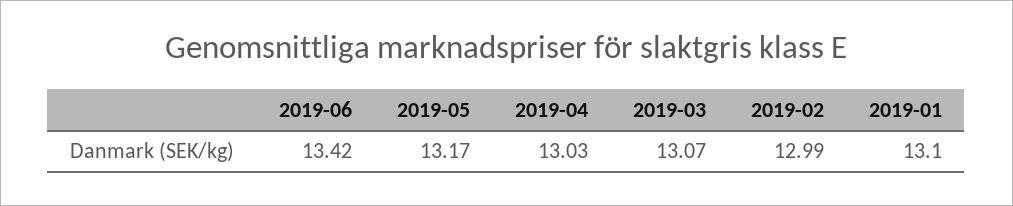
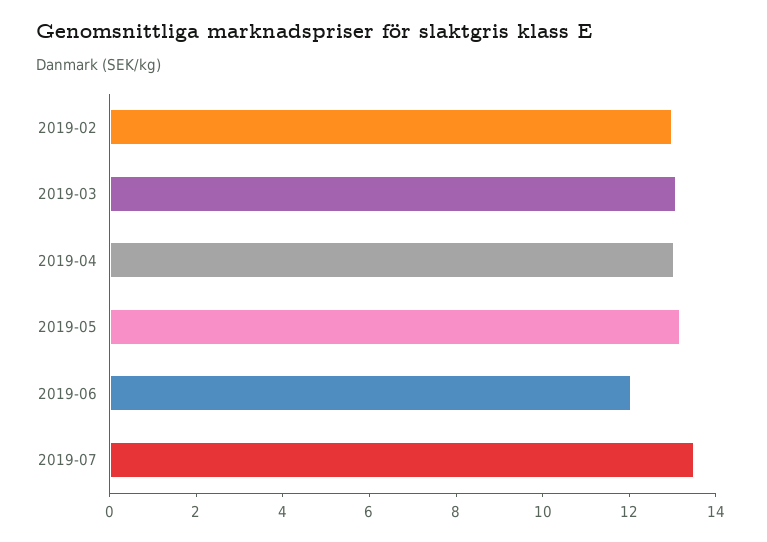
2019-06: 13.42 -> 12
2019-01: 13.1 -> none
2019-07: none -> 13.5

